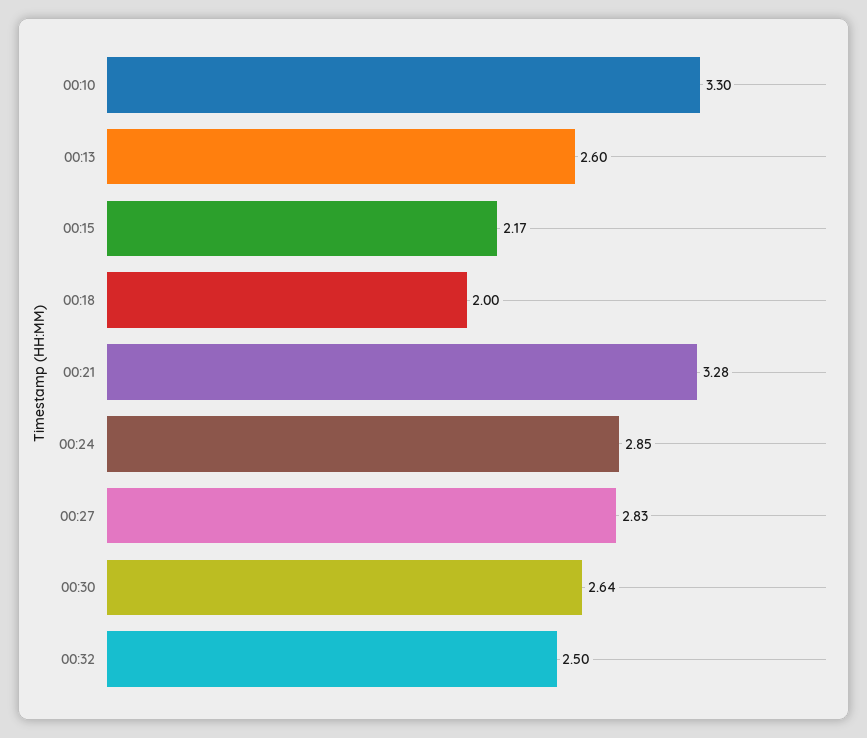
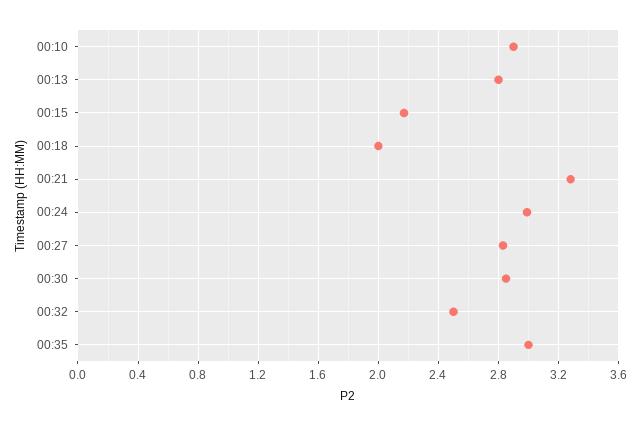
00:10: 3.3 -> 2.9
00:13: 2.6 -> 2.8
00:24: 2.85 -> 3
00:30: 2.64 -> 2.85
00:35: none -> 3

